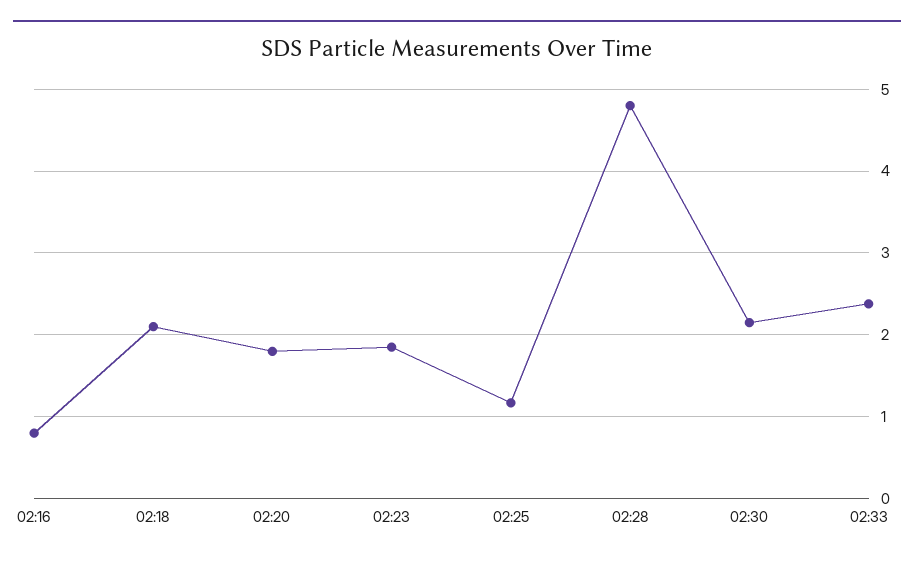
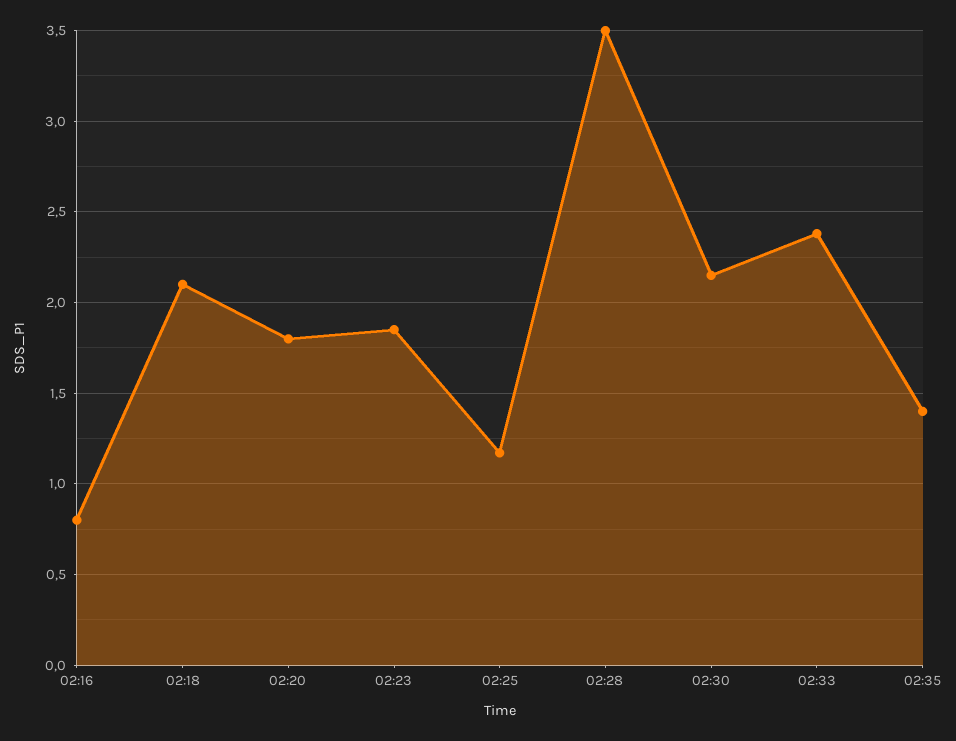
02:28: 4.8 -> 3.5
02:35: none -> 1.4

